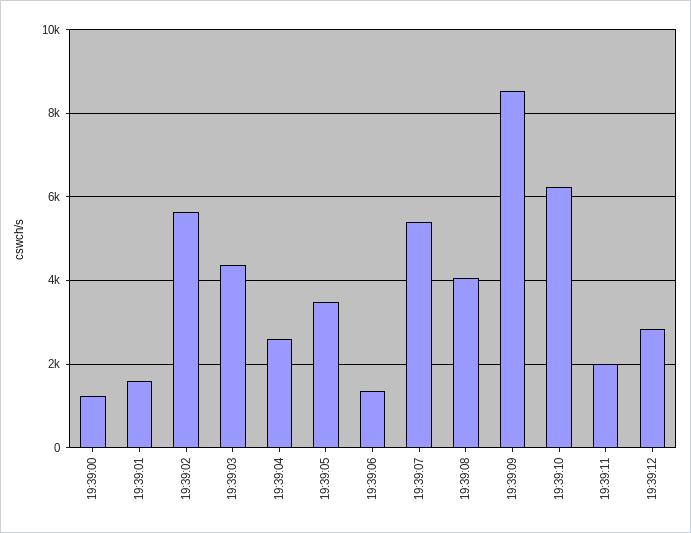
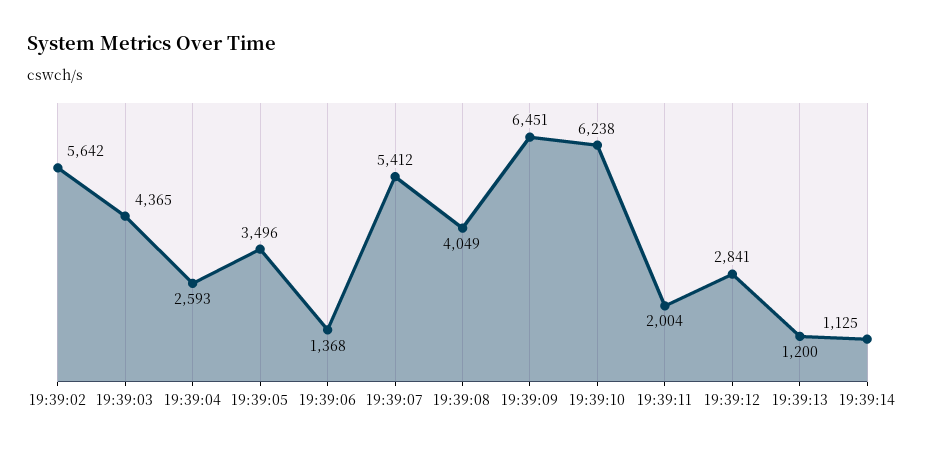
19:39:00: 1200 -> none
19:39:01: 1600 -> none
19:39:09: 8600 -> 6451
19:39:13: none -> 1200
19:39:14: none -> 1125

